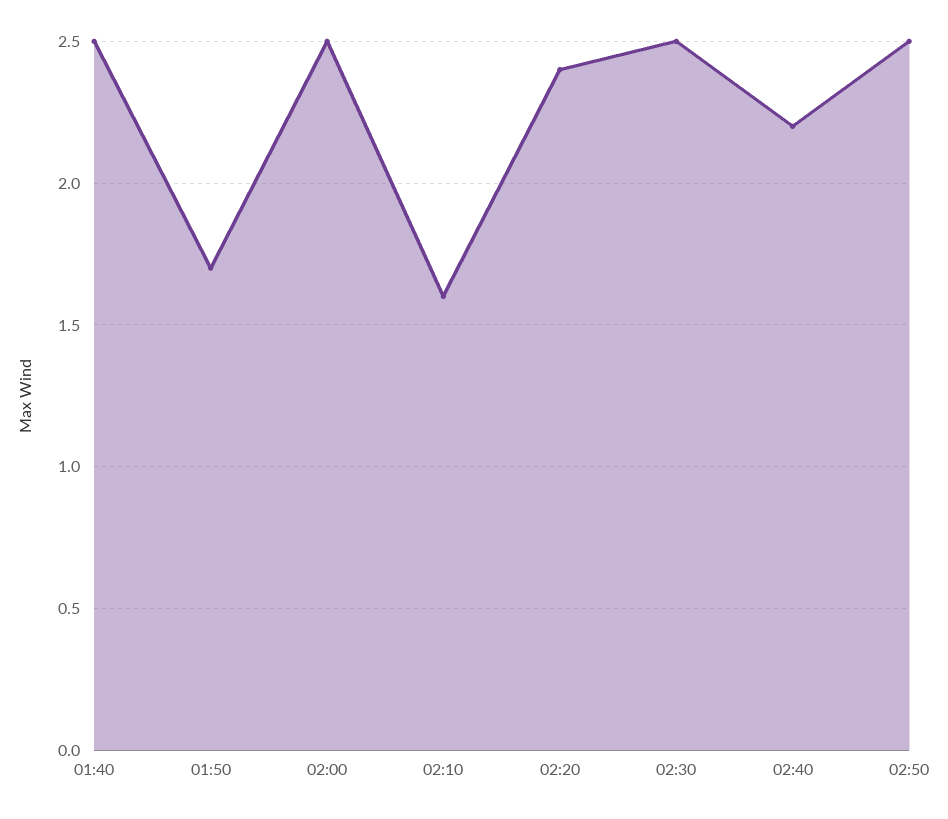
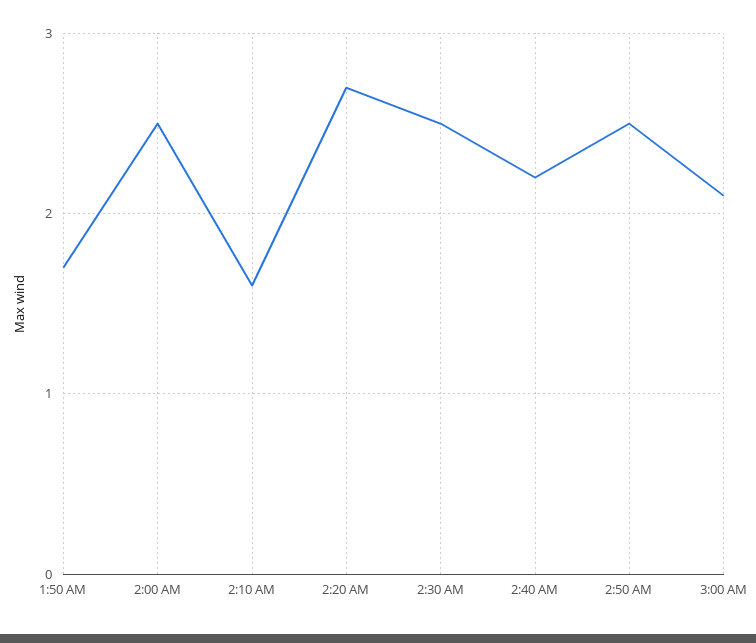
01:40: 2.5 -> none
02:20: 2.4 -> 2.7
3:00 AM: none -> 2.1

